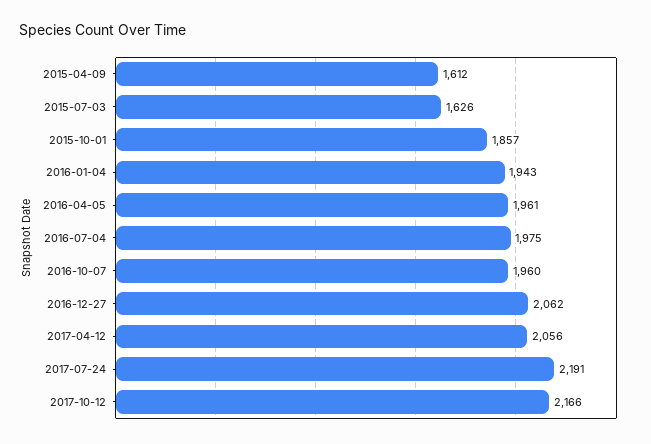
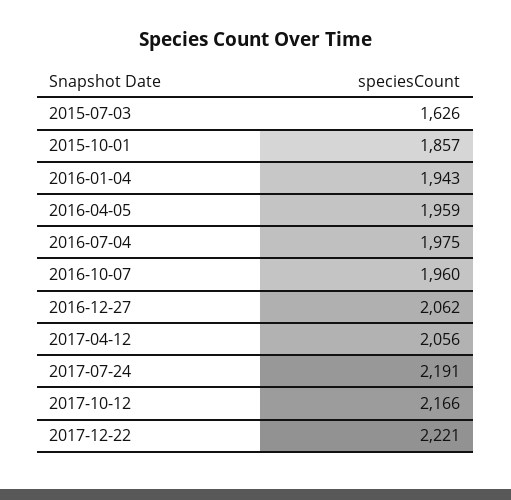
2015-04-09: 1612 -> none
2016-04-05: 1961 -> 1959
2017-12-22: none -> 2221

